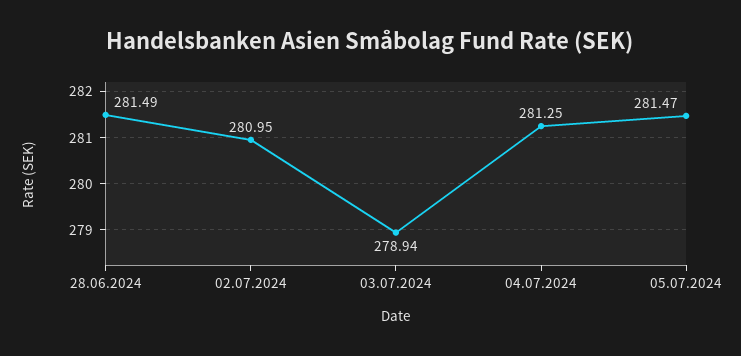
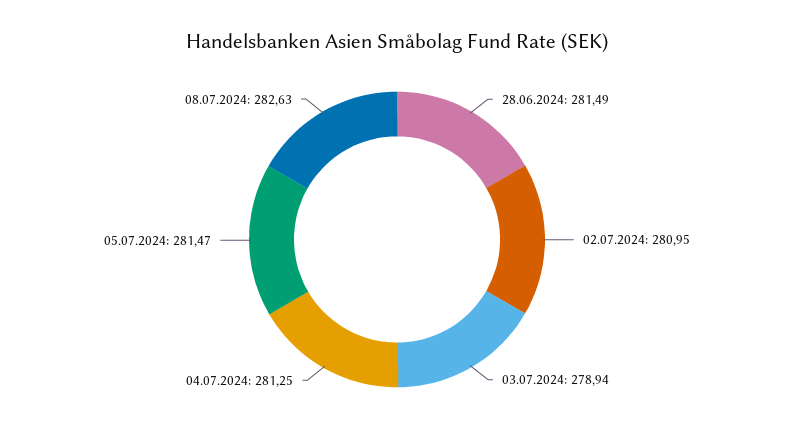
08.07.2024: none -> 282.63

